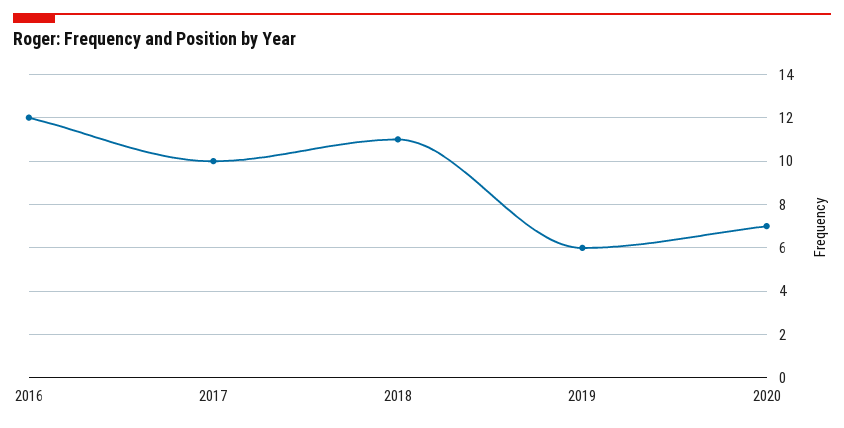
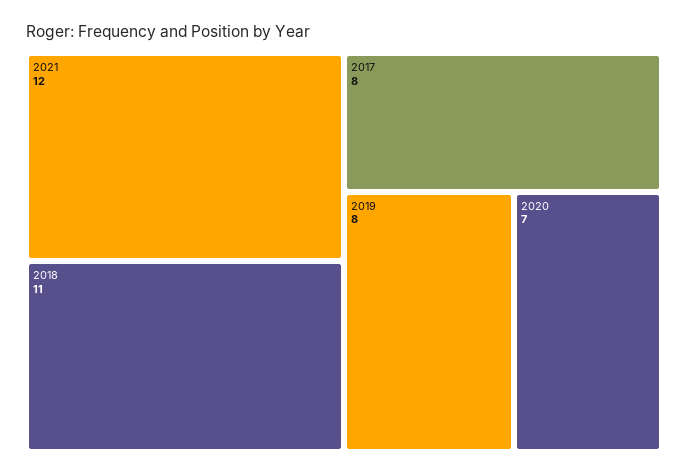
2016: 12 -> none
2017: 10 -> 8
2019: 6 -> 8
2021: none -> 12

